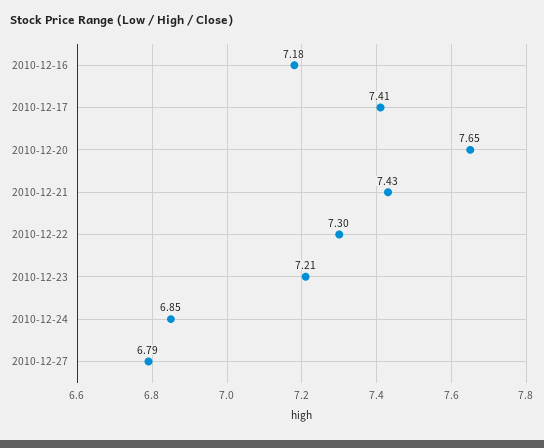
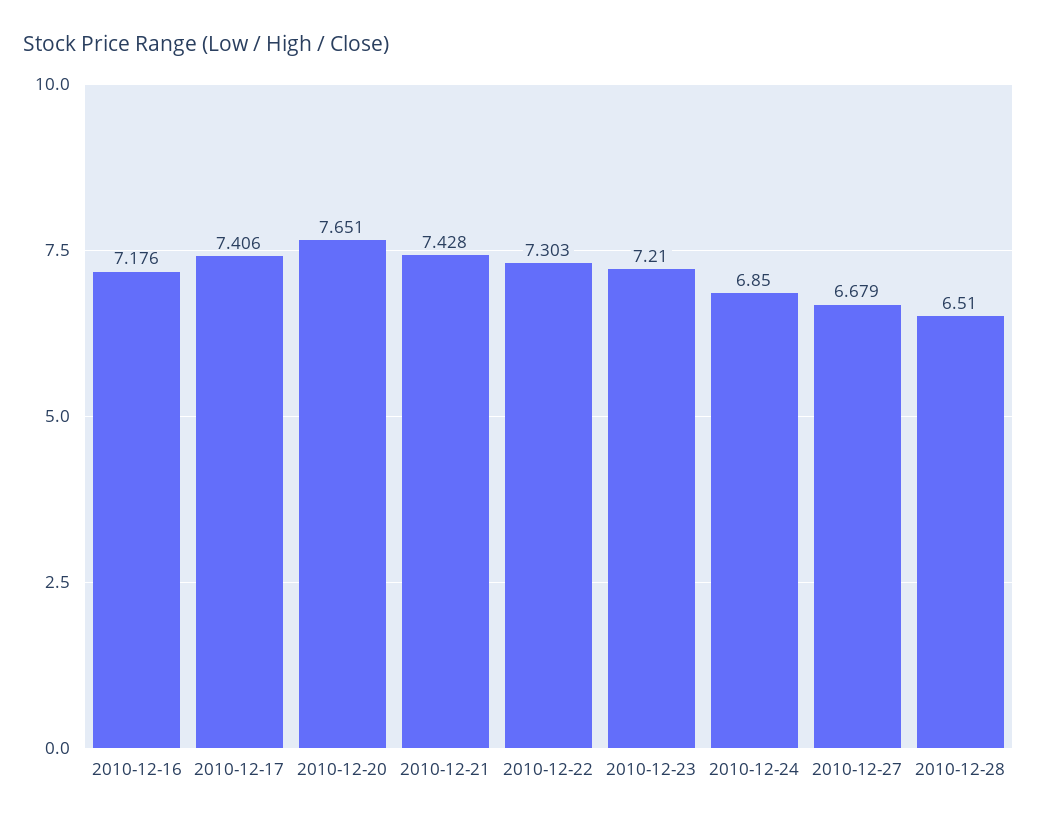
2010-12-27: 6.79 -> 6.679
2010-12-28: none -> 6.51

